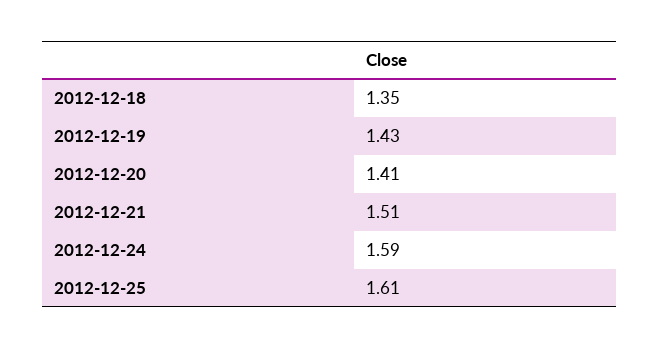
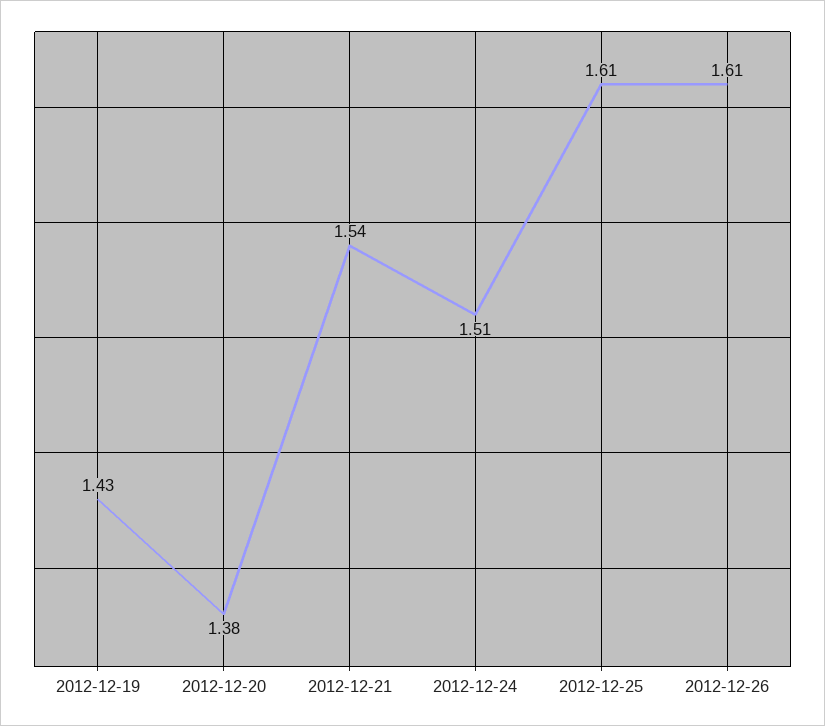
2012-12-18: 1.35 -> none
2012-12-20: 1.41 -> 1.38
2012-12-21: 1.51 -> 1.54
2012-12-24: 1.59 -> 1.51
2012-12-26: none -> 1.61

